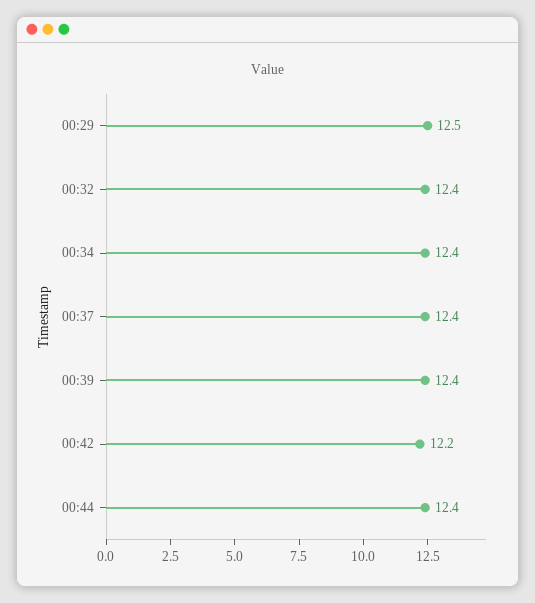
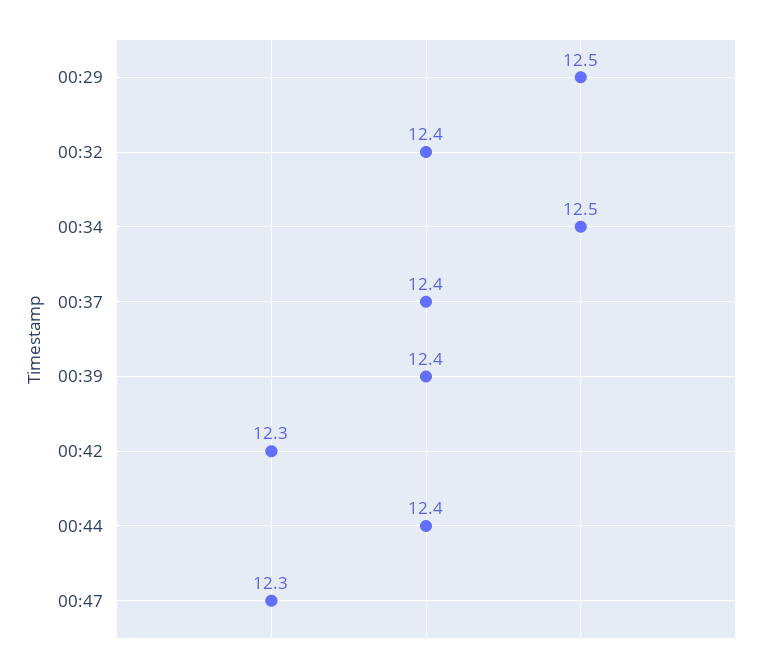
00:34: 12.4 -> 12.5
00:42: 12.2 -> 12.3
00:47: none -> 12.3

